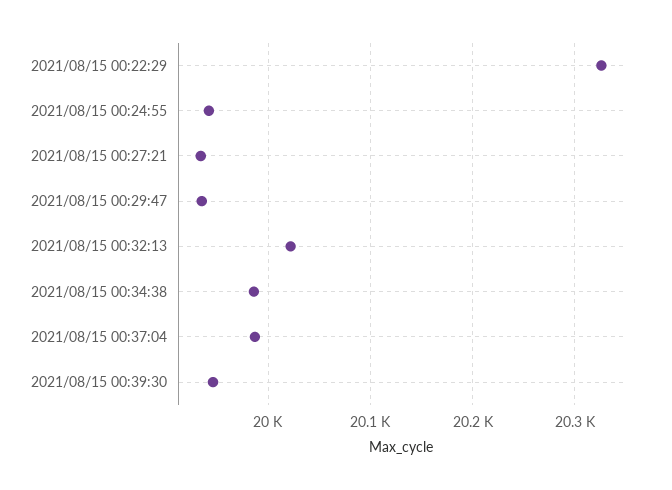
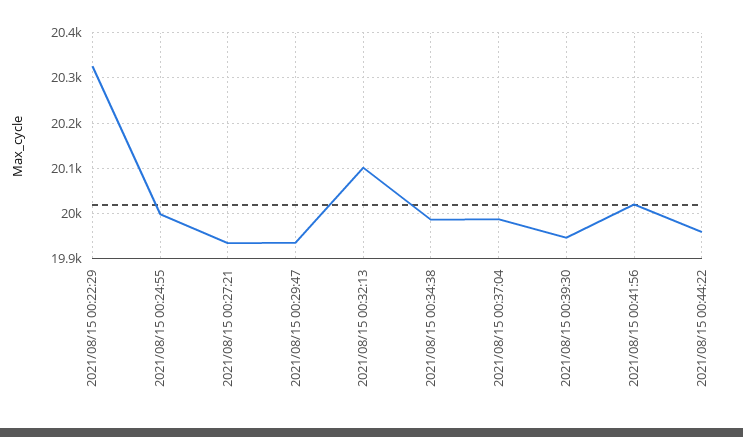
2021/08/15 00:24:55: 19940 -> 20000
2021/08/15 00:32:13: 20020 -> 20100
2021/08/15 00:41:56: none -> 20020
2021/08/15 00:44:22: none -> 19960

